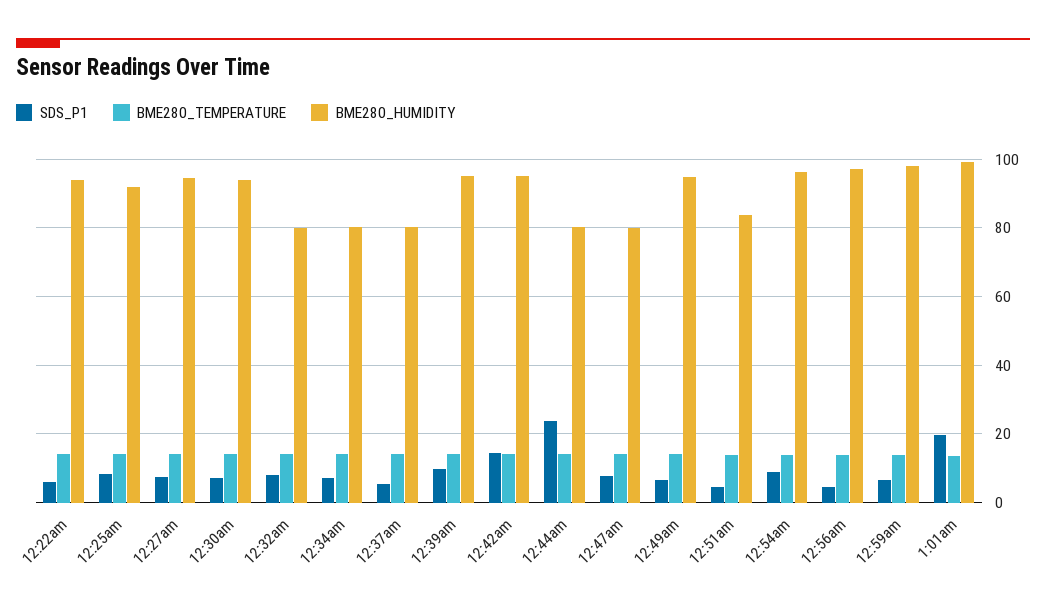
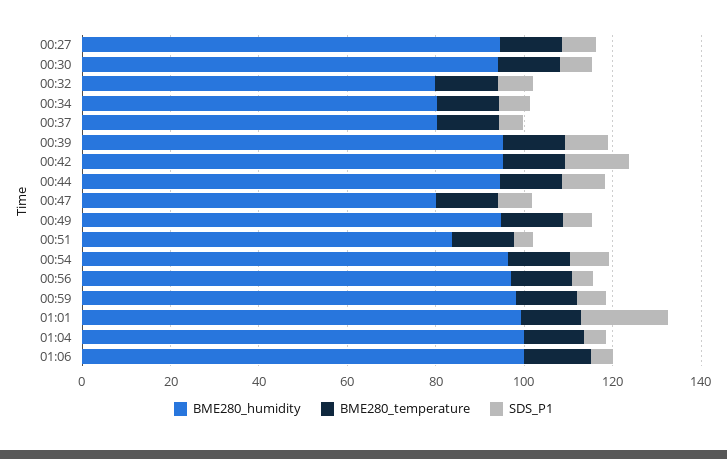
SDS_P1, 12:22am: 6 -> none
BME280_TEMPERATURE, 12:22am: 14 -> none
BME280_HUMIDITY, 12:22am: 94 -> none
SDS_P1, 12:25am: 8 -> none
BME280_TEMPERATURE, 12:25am: 14 -> none
BME280_HUMIDITY, 12:25am: 92 -> none
SDS_P1, 12:44am: 24 -> 10
BME280_HUMIDITY, 12:44am: 80 -> 95
BME280_HUMIDITY, 01:04: none -> 100
BME280_TEMPERATURE, 01:04: none -> 15
SDS_P1, 01:04: none -> 5
BME280_HUMIDITY, 01:06: none -> 100
BME280_TEMPERATURE, 01:06: none -> 15
SDS_P1, 01:06: none -> 5

